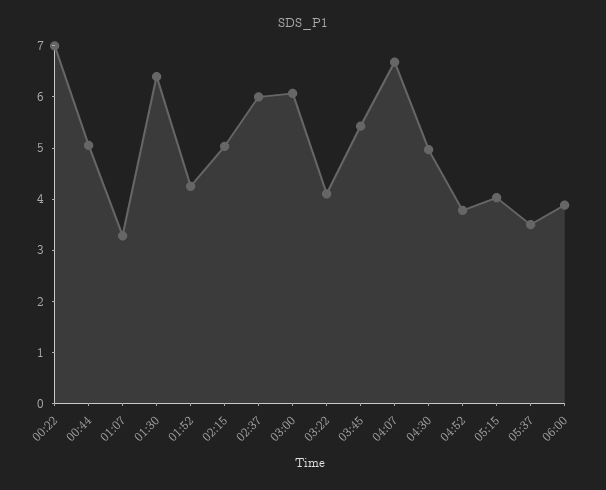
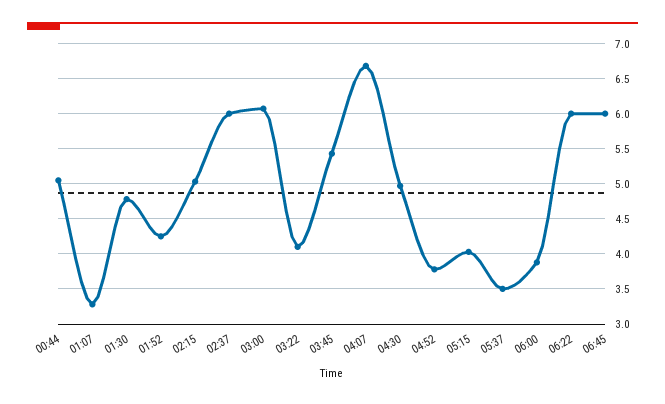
00:22: 7 -> none
01:30: 6.4 -> 4.8
06:22: none -> 6
06:45: none -> 6

